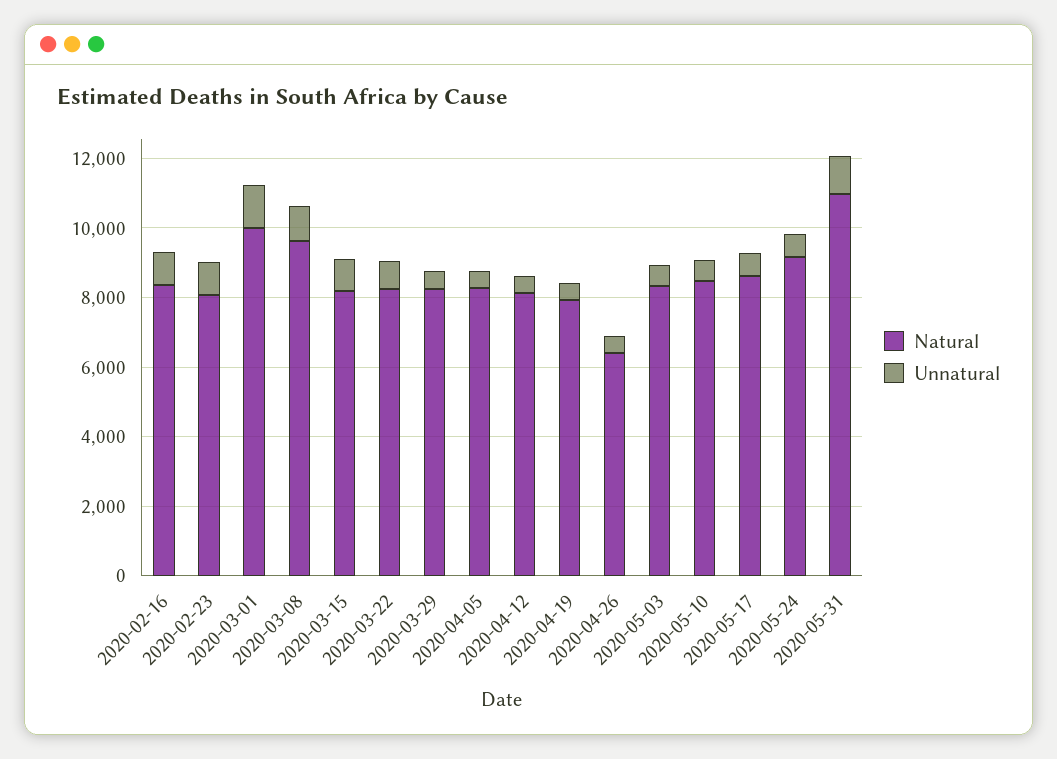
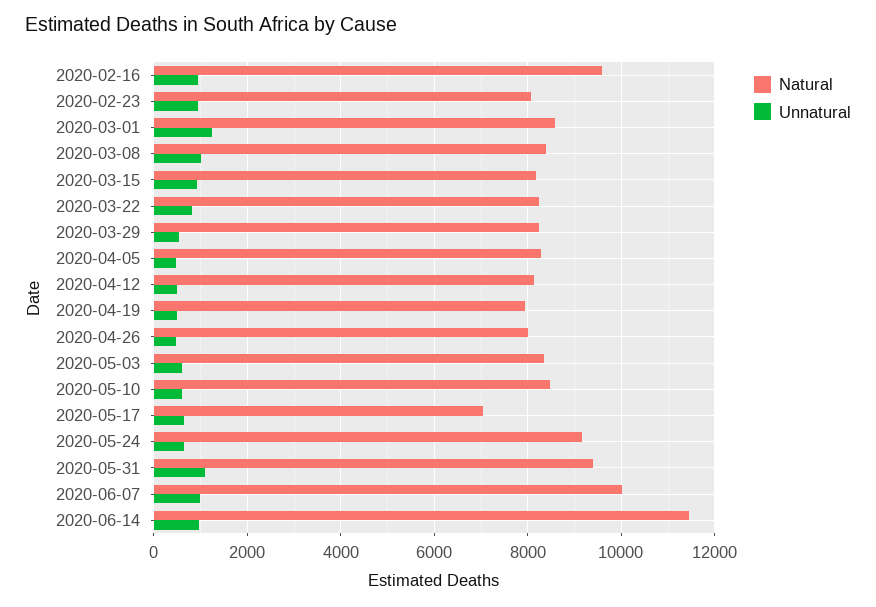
Natural, 2020-02-16: 8500 -> 9600
Natural, 2020-03-01: 10000 -> 8600
Natural, 2020-03-08: 9500 -> 8400
Natural, 2020-04-26: 6500 -> 8000
Natural, 2020-05-17: 8500 -> 7000
Natural, 2020-05-31: 11000 -> 9400
Natural, 2020-06-07: none -> 10000
Unnatural, 2020-06-07: none -> 1000
Natural, 2020-06-14: none -> 11400
Unnatural, 2020-06-14: none -> 1000

